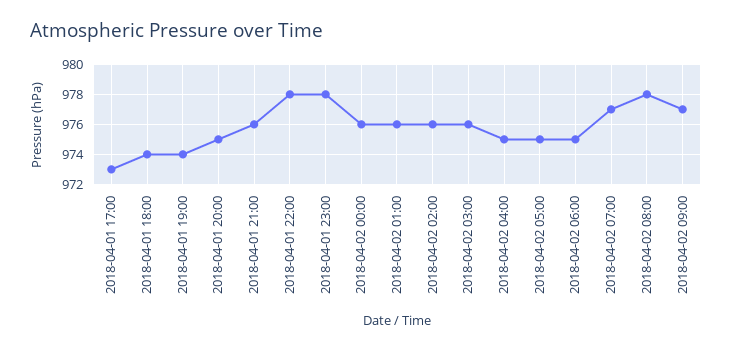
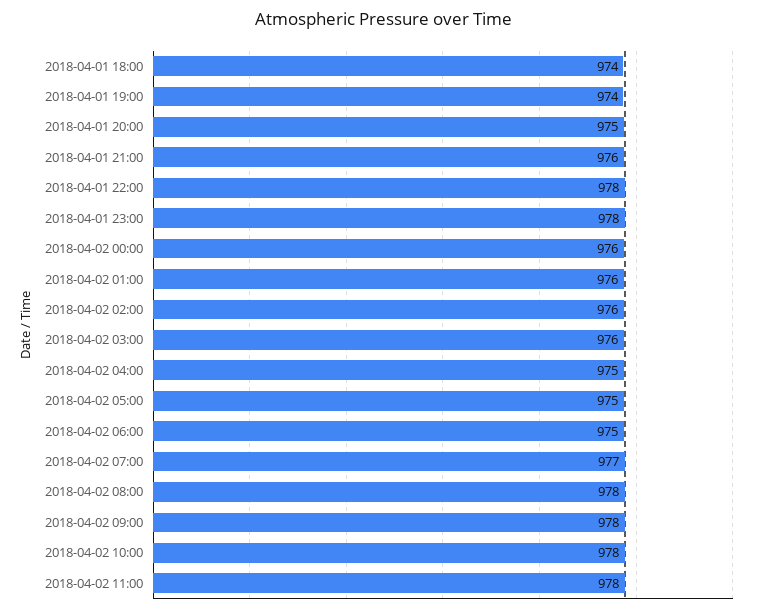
2018-04-01 17:00: 973 -> none
2018-04-02 09:00: 977 -> 978
2018-04-02 10:00: none -> 978
2018-04-02 11:00: none -> 978

